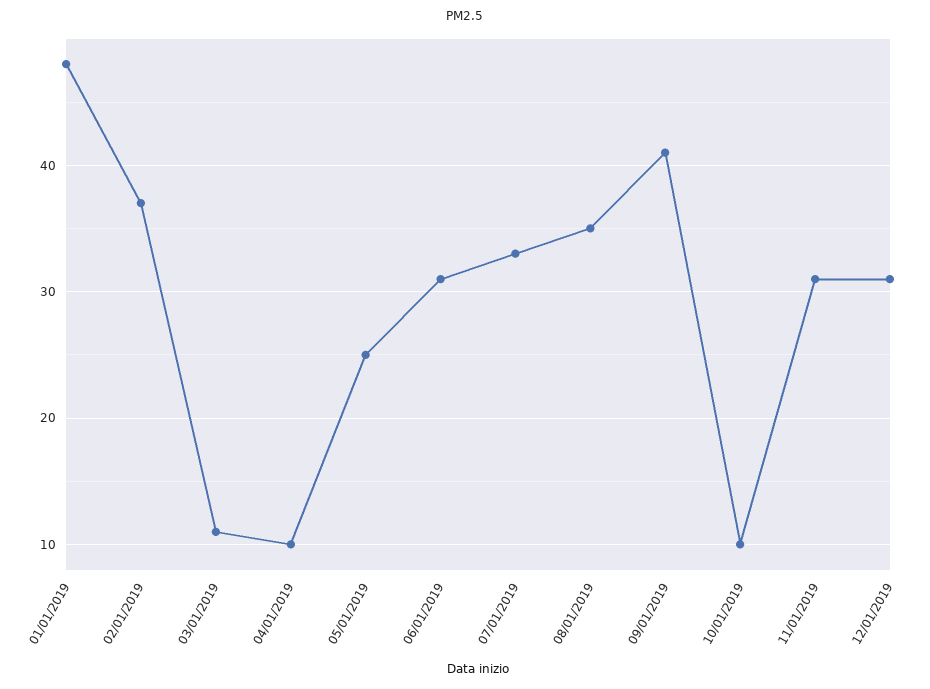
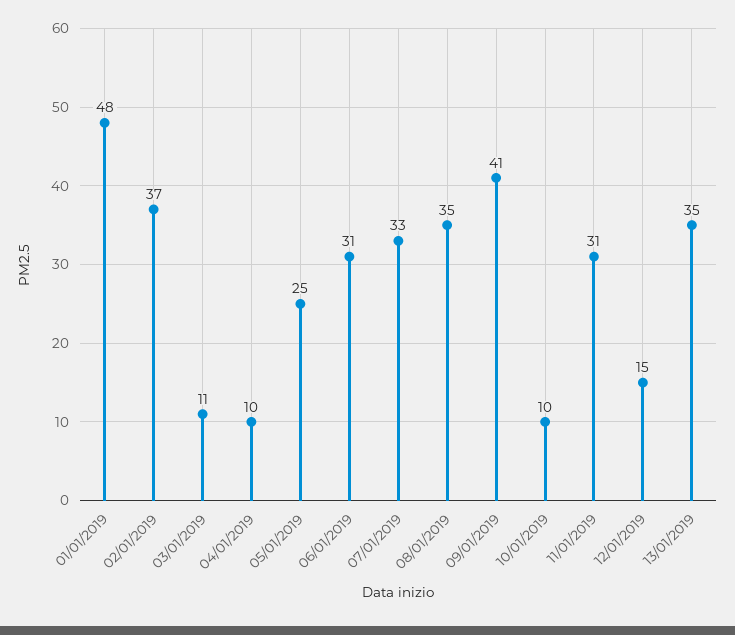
12/01/2019: 31 -> 15
13/01/2019: none -> 35

